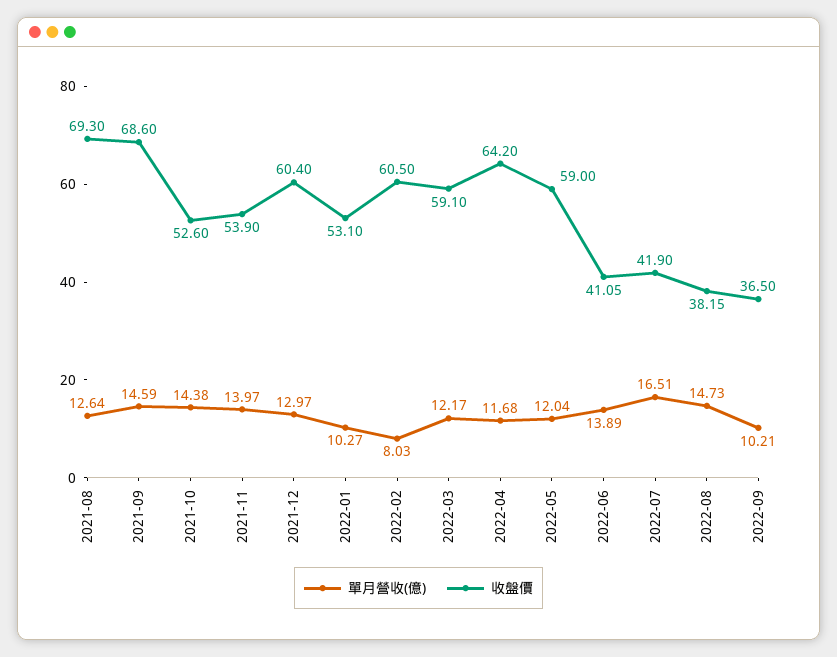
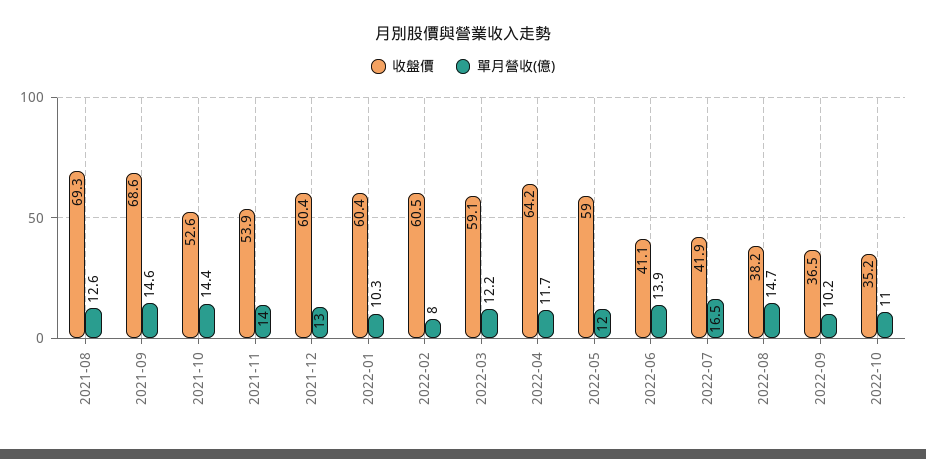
收盤價, 2022-01: 53.1 -> 60.4
收盤價, 2022-10: none -> 35.2
單月營收(億), 2022-10: none -> 11

